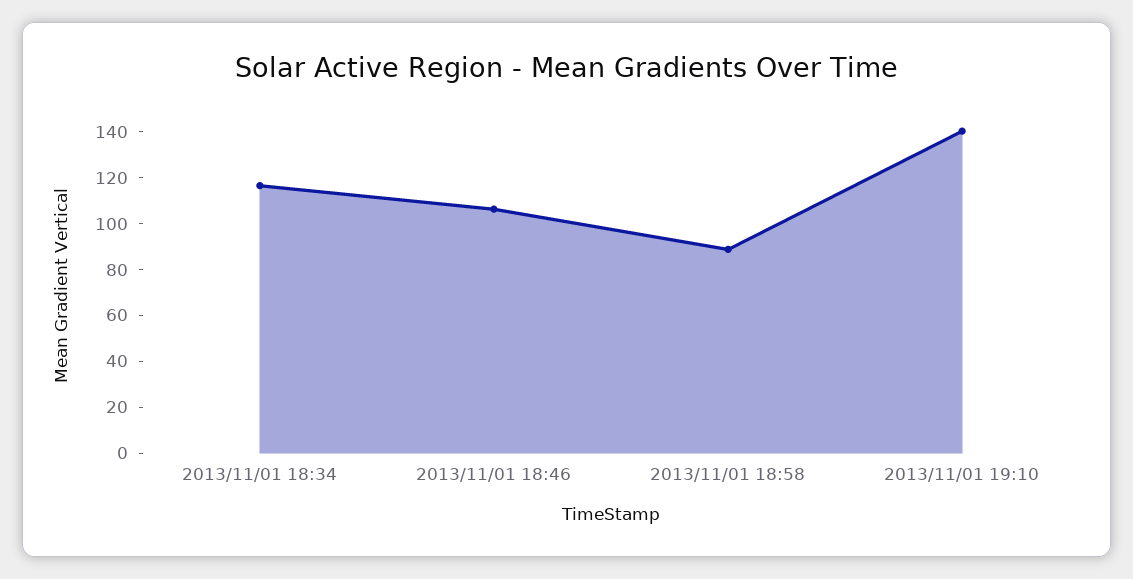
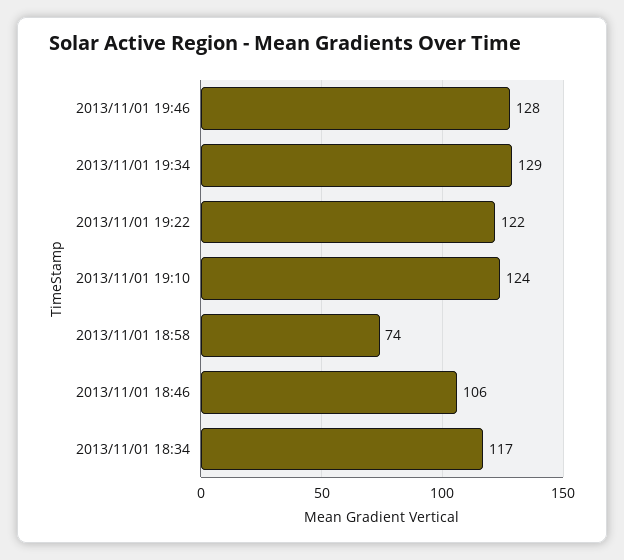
2013/11/01 18:58: 90 -> 74
2013/11/01 19:10: 140 -> 124
2013/11/01 19:46: none -> 128
2013/11/01 19:34: none -> 129
2013/11/01 19:22: none -> 122

